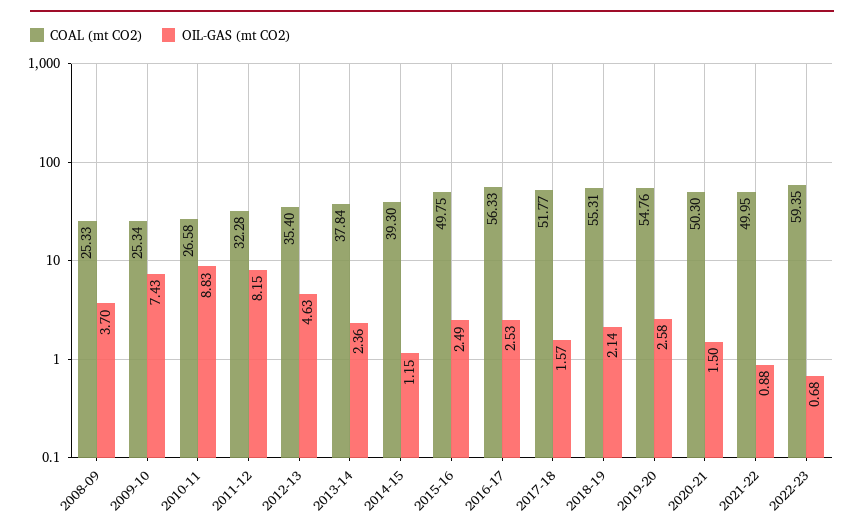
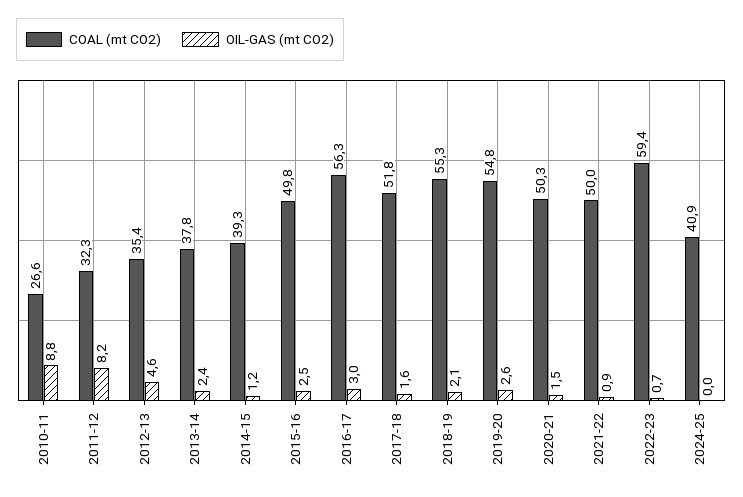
COAL (mt CO2), 2008-09: 25.33 -> none
OIL-GAS (mt CO2), 2008-09: 3.7 -> none
COAL (mt CO2), 2009-10: 25.34 -> none
OIL-GAS (mt CO2), 2009-10: 7.43 -> none
OIL-GAS (mt CO2), 2016-17: 2.53 -> 3
COAL (mt CO2), 2024-25: none -> 40.9
OIL-GAS (mt CO2), 2024-25: none -> 0

